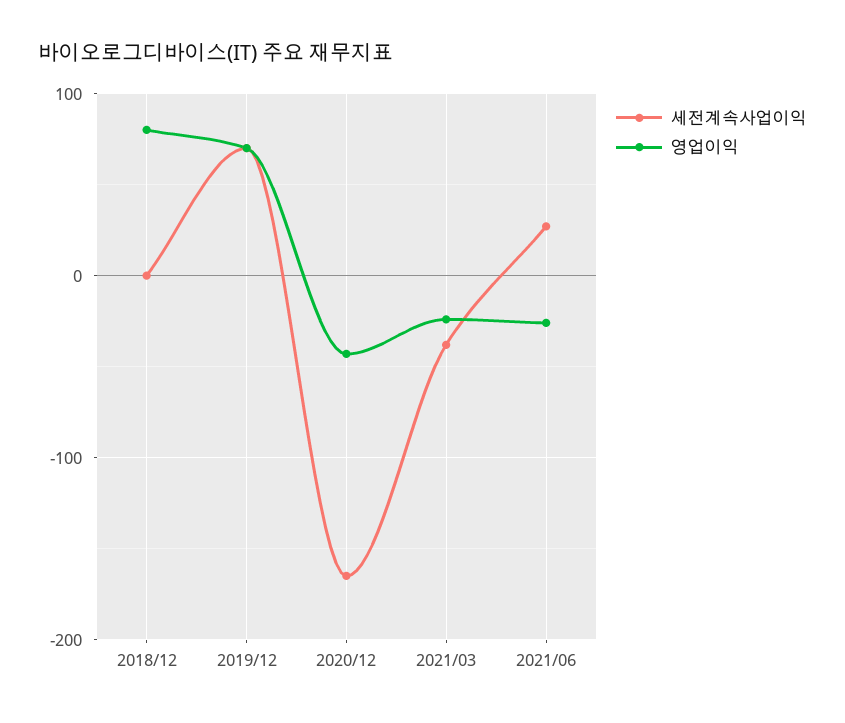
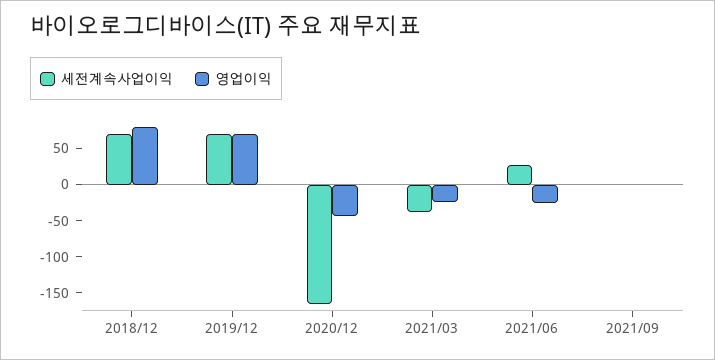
세전계속사업이익, 2018/12: 0 -> 75
세전계속사업이익, 2021/09: none -> 0
영업이익, 2021/09: none -> 0

